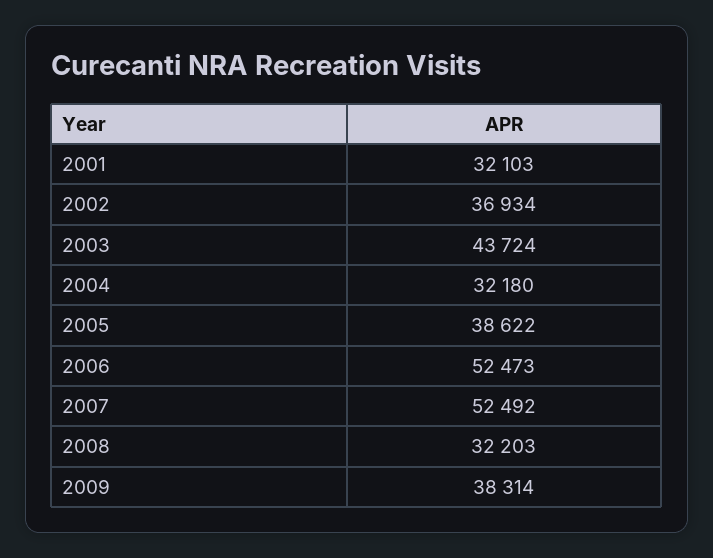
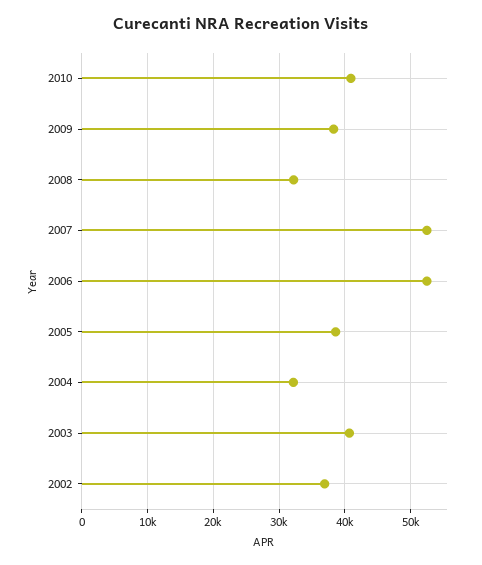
2001: 32103 -> none
2003: 43724 -> 41000
2010: none -> 41000

